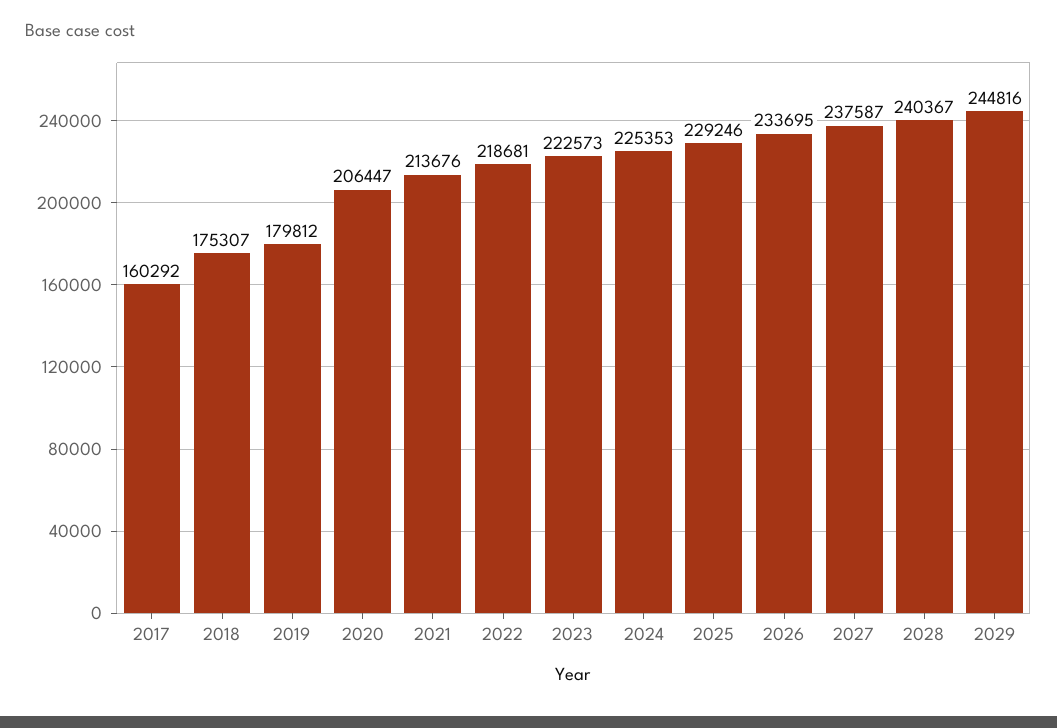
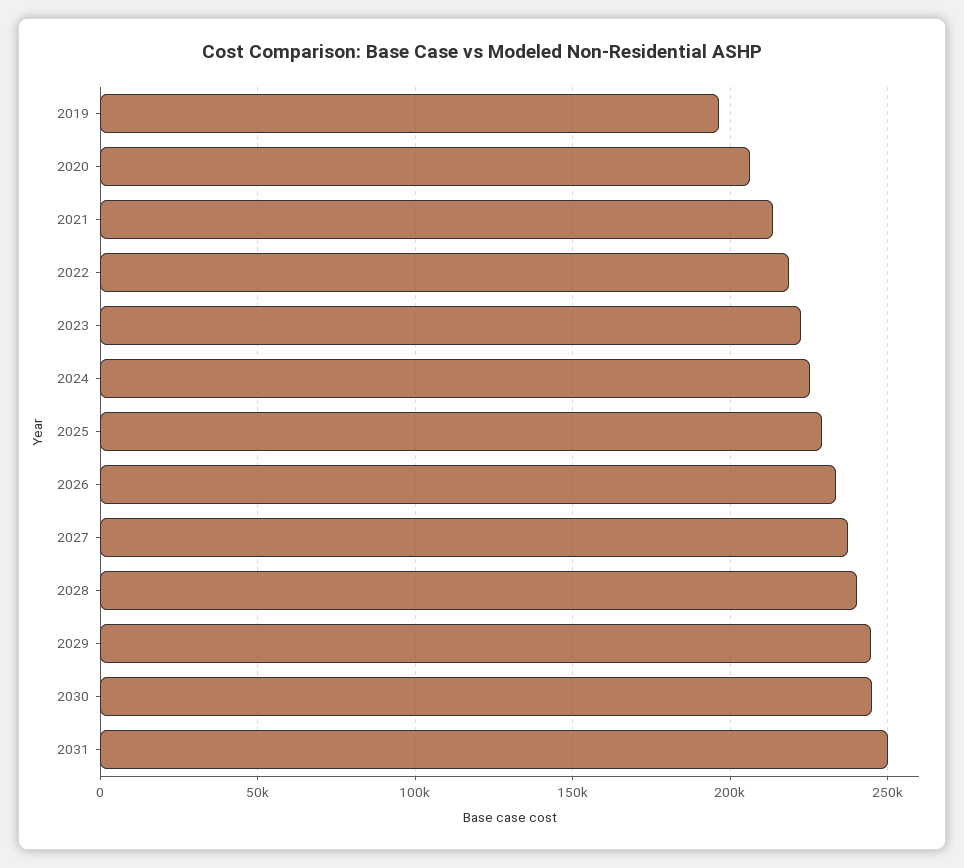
2017: 160292 -> none
2018: 175307 -> none
2019: 179812 -> 195000
2030: none -> 245000
2031: none -> 250000

